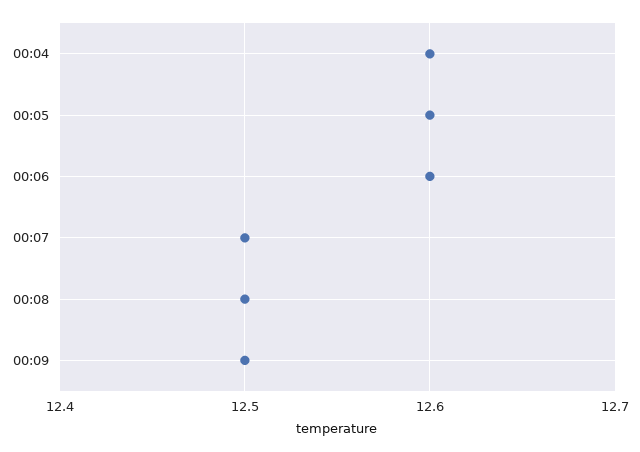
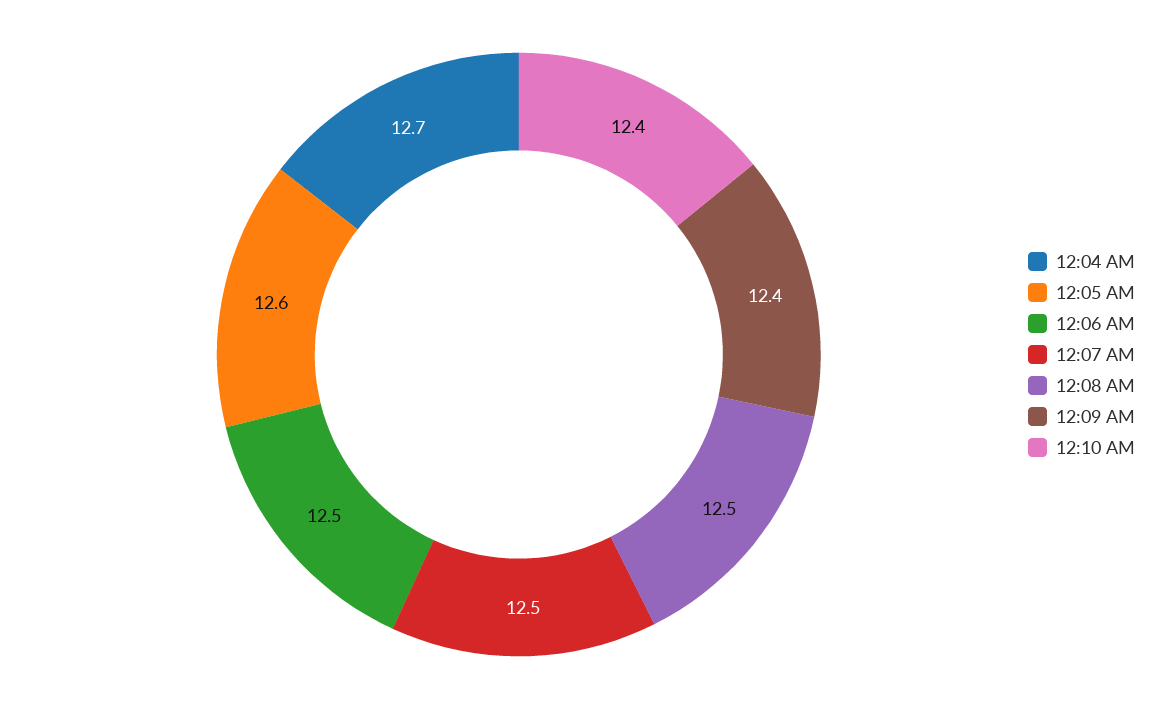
00:04: 12.6 -> 12.7
00:06: 12.6 -> 12.5
00:09: 12.5 -> 12.4
12:10 AM: none -> 12.4

